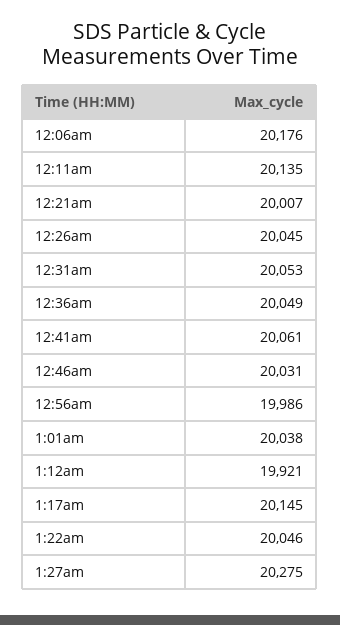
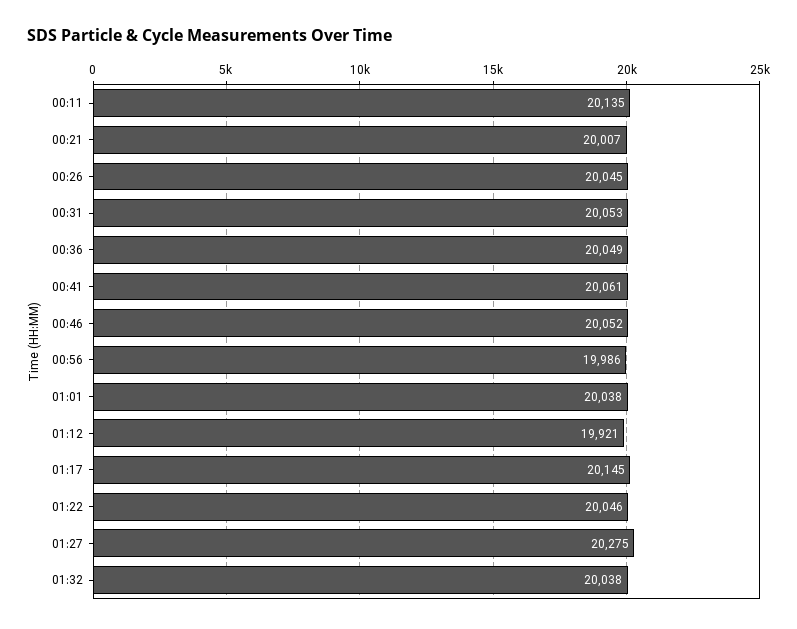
12:06am: 20176 -> none
12:46am: 20031 -> 20052
01:32: none -> 20038

